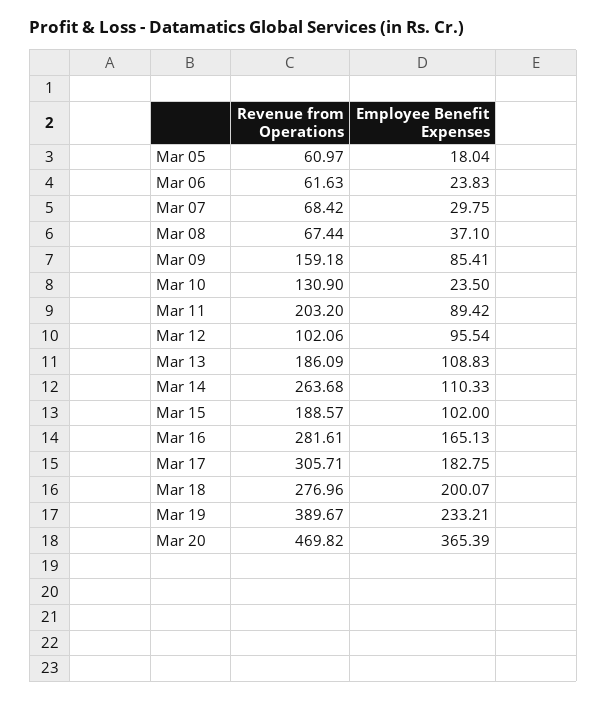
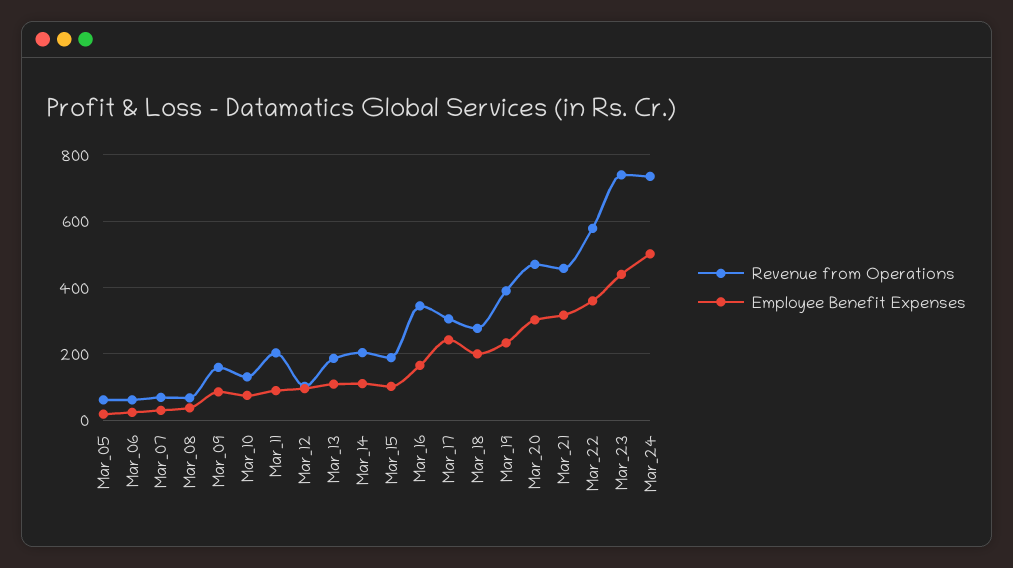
Employee Benefit Expenses, Mar 10: 23.5 -> 80
Revenue from Operations, Mar 14: 263.68 -> 200
Revenue from Operations, Mar 16: 281.61 -> 340
Employee Benefit Expenses, Mar 17: 182.75 -> 240
Employee Benefit Expenses, Mar 20: 365.39 -> 300
Revenue from Operations, Mar_21: none -> 460
Employee Benefit Expenses, Mar_21: none -> 320
Revenue from Operations, Mar_22: none -> 580
Employee Benefit Expenses, Mar_22: none -> 360
Revenue from Operations, Mar_23: none -> 740
Employee Benefit Expenses, Mar_23: none -> 440
Revenue from Operations, Mar_24: none -> 740
Employee Benefit Expenses, Mar_24: none -> 500

